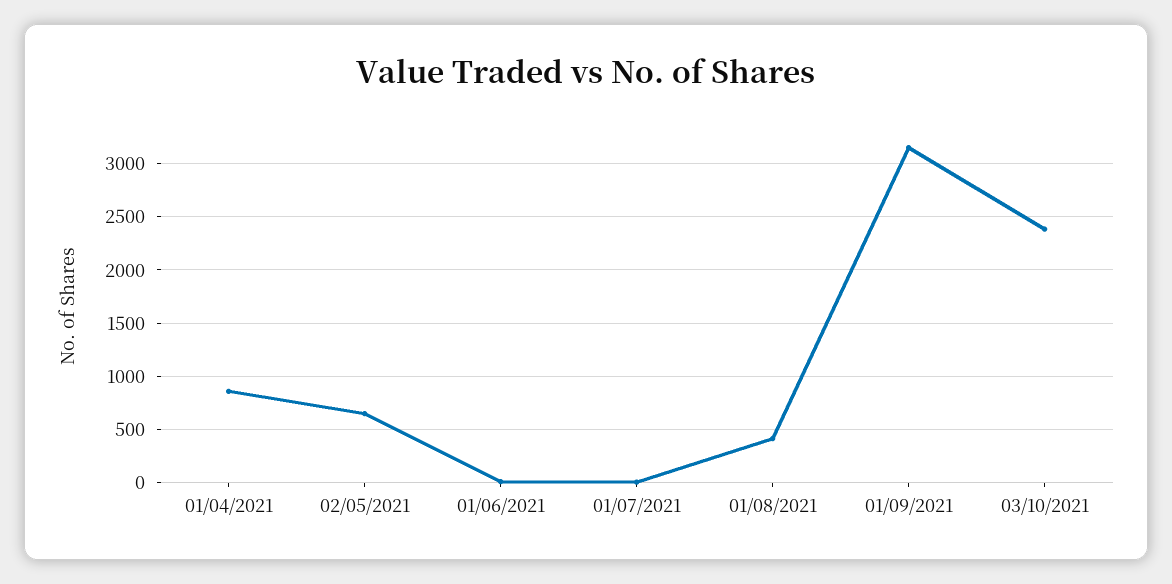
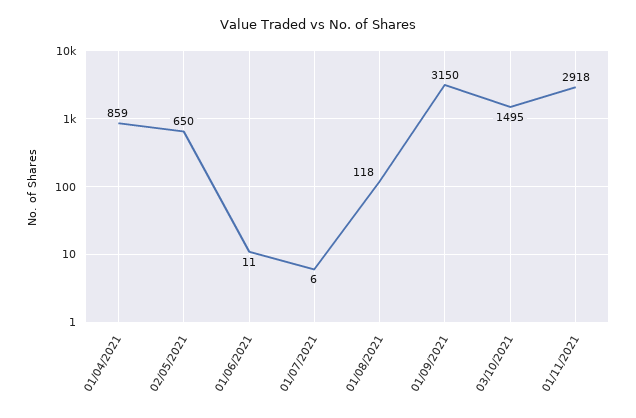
01/08/2021: 400 -> 118
03/10/2021: 2400 -> 1495
01/11/2021: none -> 2918

